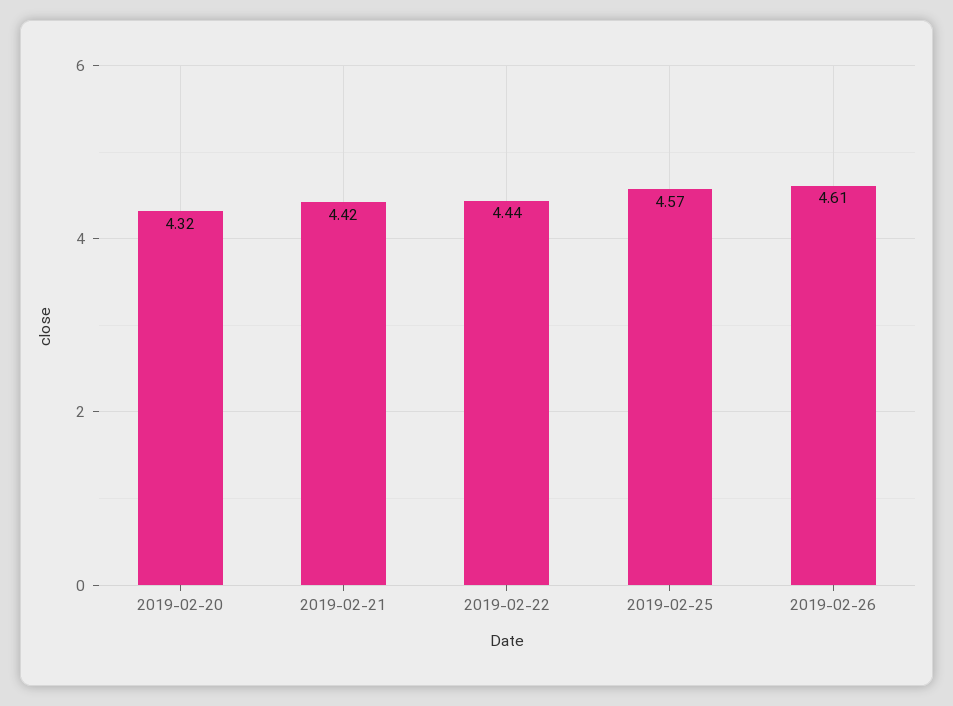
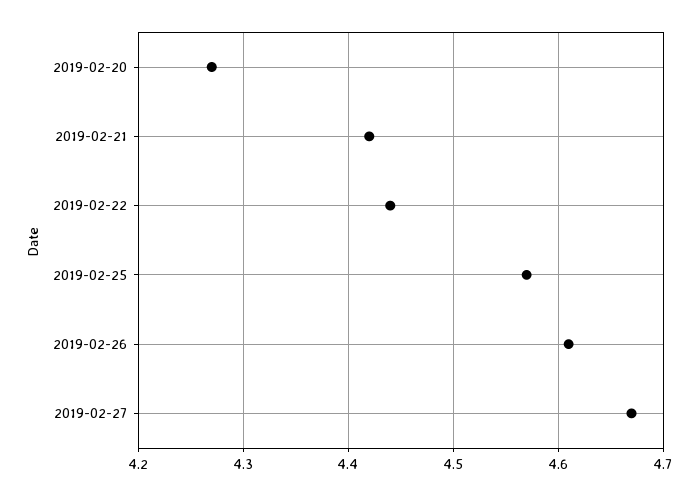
2019-02-20: 4.32 -> 4.27
2019-02-27: none -> 4.67

